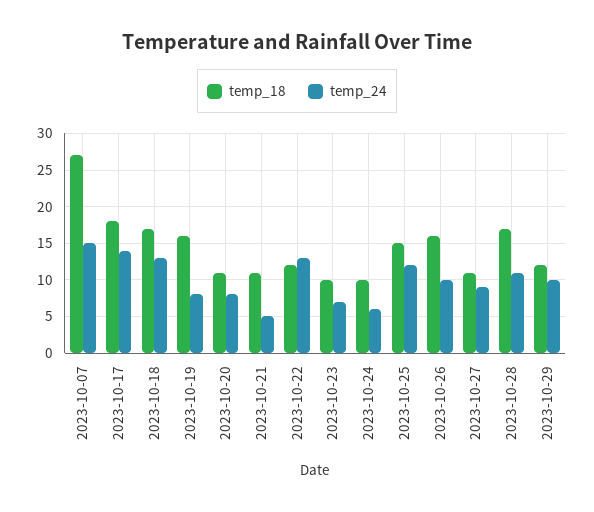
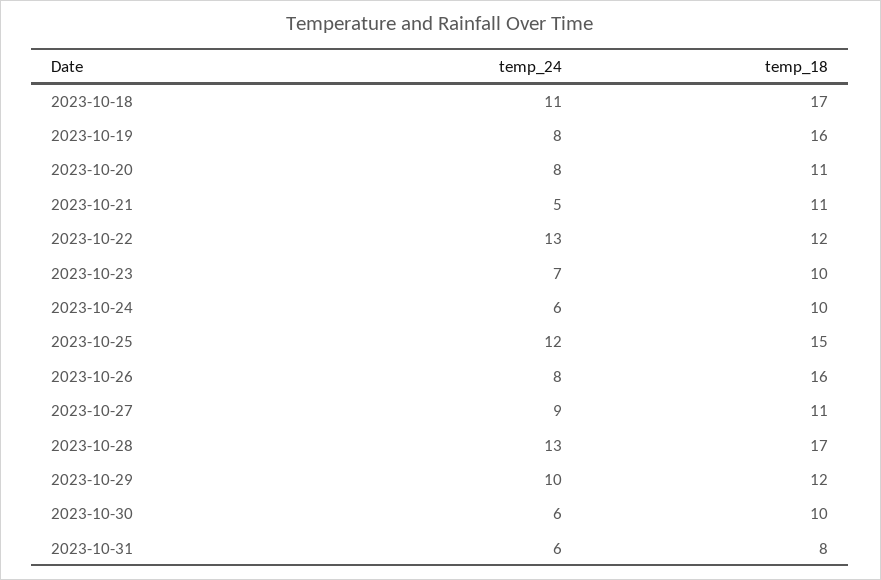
temp_18, 2023-10-07: 27 -> none
temp_24, 2023-10-07: 15 -> none
temp_18, 2023-10-17: 18 -> none
temp_24, 2023-10-17: 14 -> none
temp_24, 2023-10-18: 13 -> 11
temp_24, 2023-10-26: 10 -> 8
temp_24, 2023-10-28: 11 -> 13
temp_24, 2023-10-30: none -> 6
temp_18, 2023-10-30: none -> 10
temp_24, 2023-10-31: none -> 6
temp_18, 2023-10-31: none -> 8

